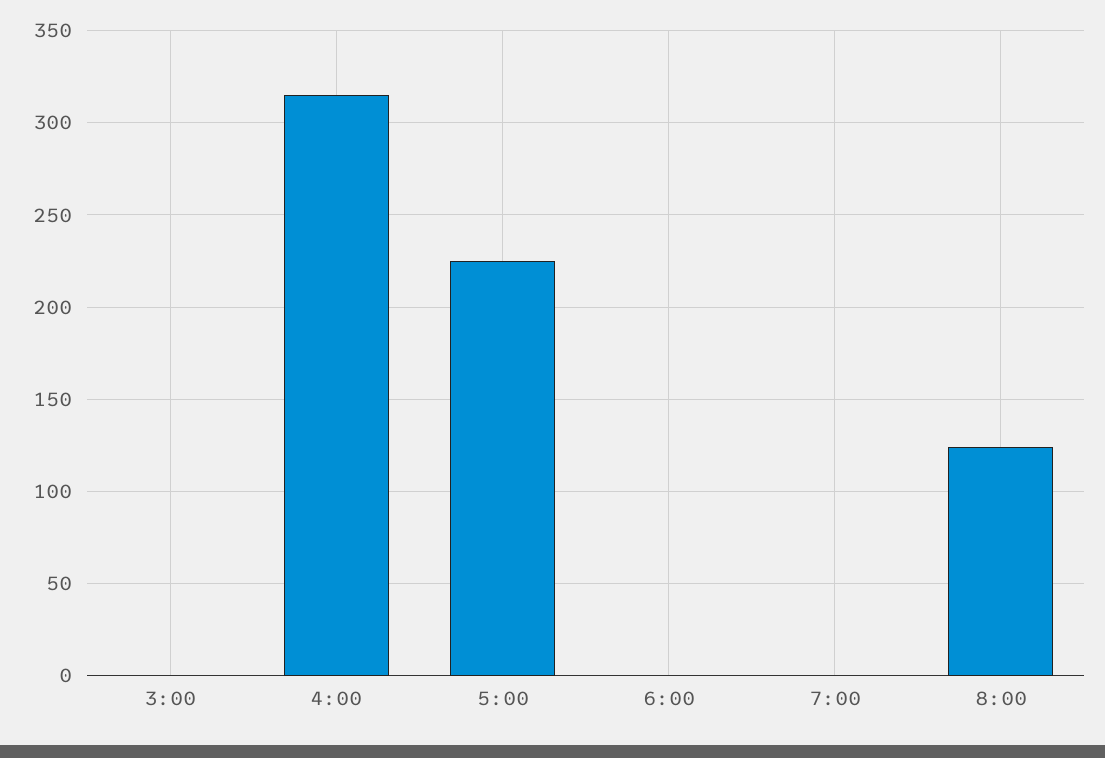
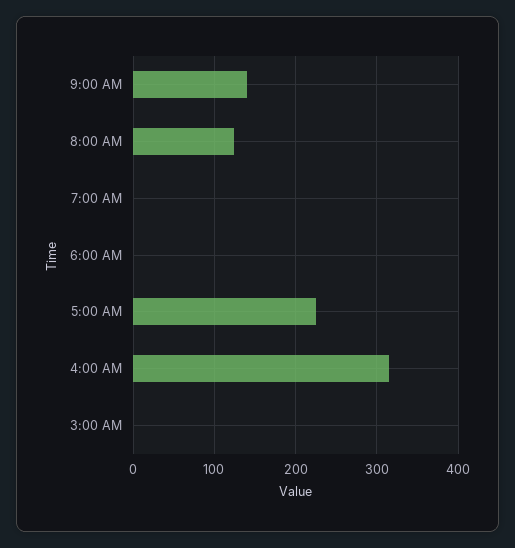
9:00 AM: none -> 140

